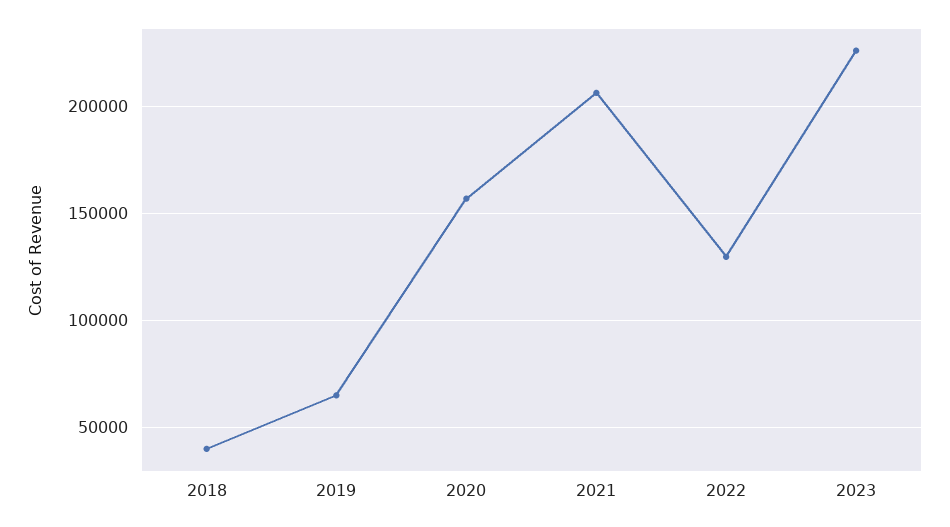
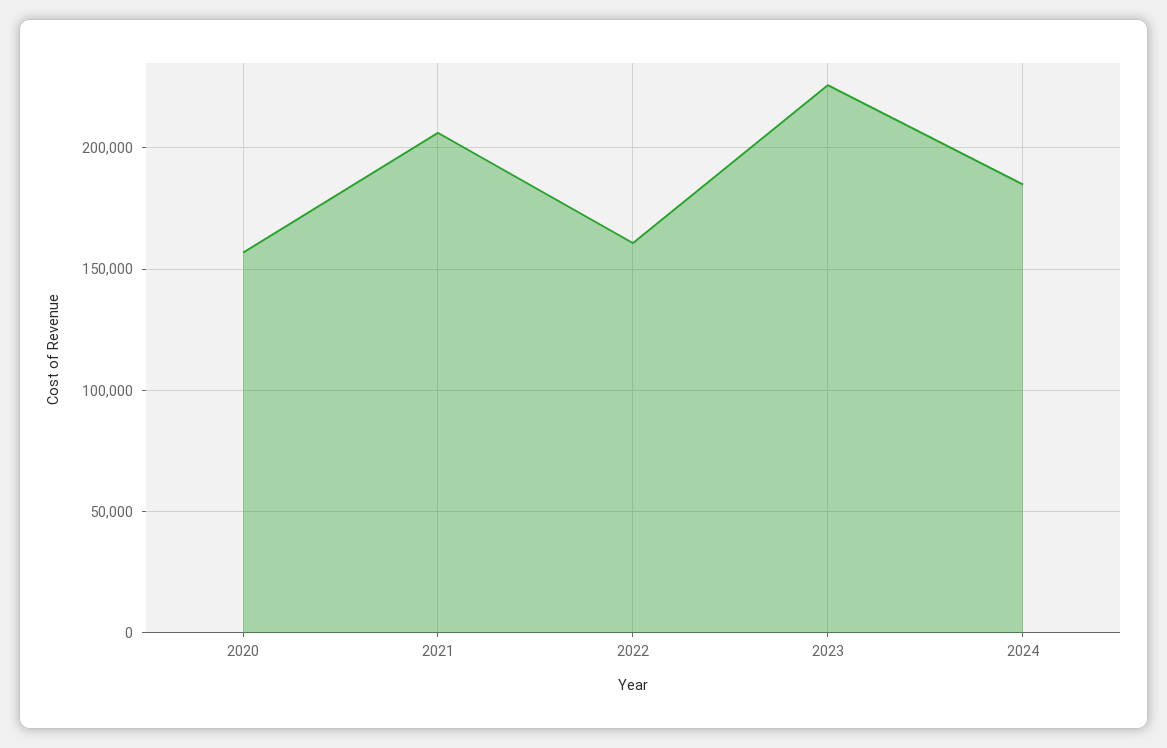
2018: 40000 -> none
2019: 65000 -> none
2022: 130000 -> 160000
2024: none -> 185000

